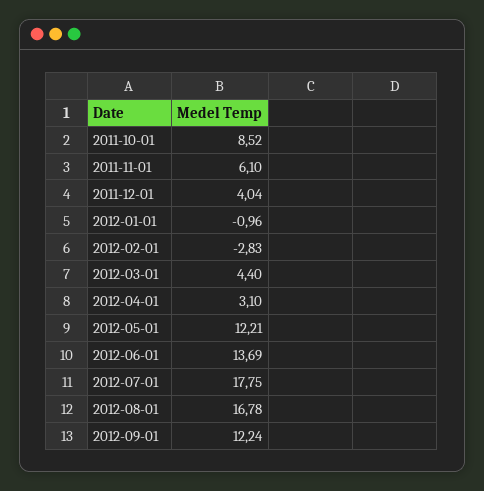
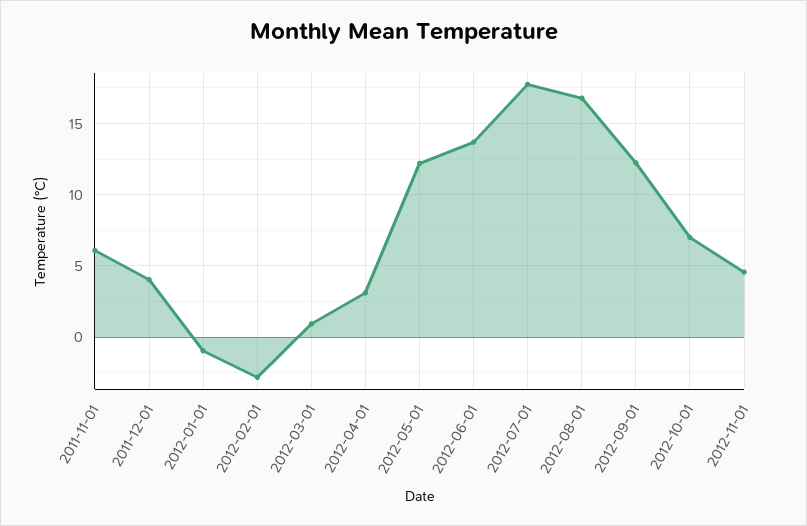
2011-10-01: 8.52 -> none
2012-03-01: 4.4 -> 1
2012-10-01: none -> 7
2012-11-01: none -> 4.5

